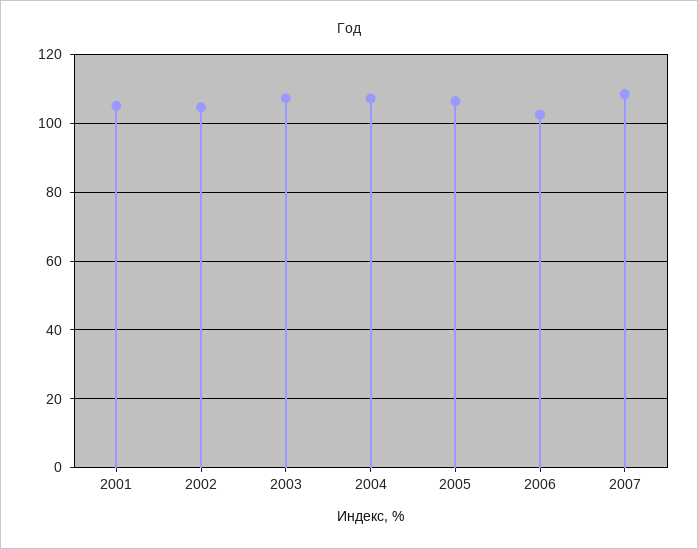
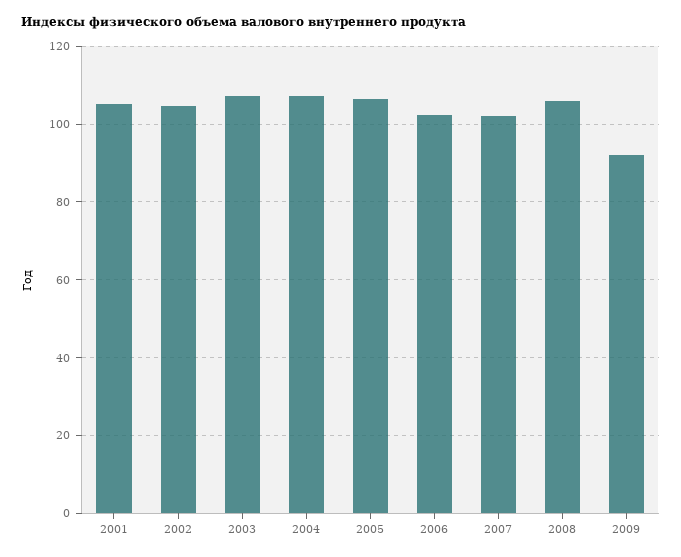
2007: 108 -> 102
2008: none -> 106
2009: none -> 92

